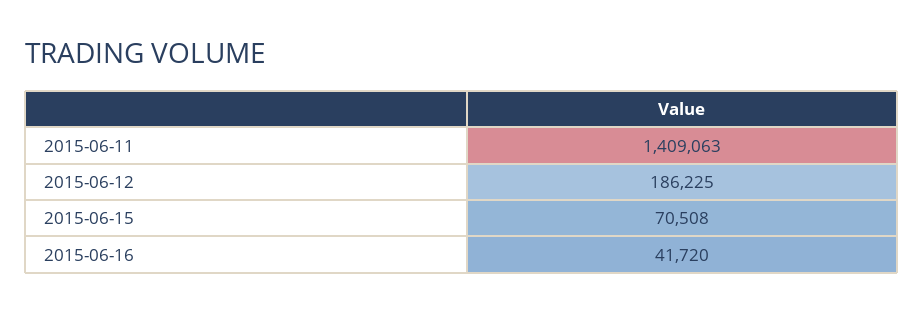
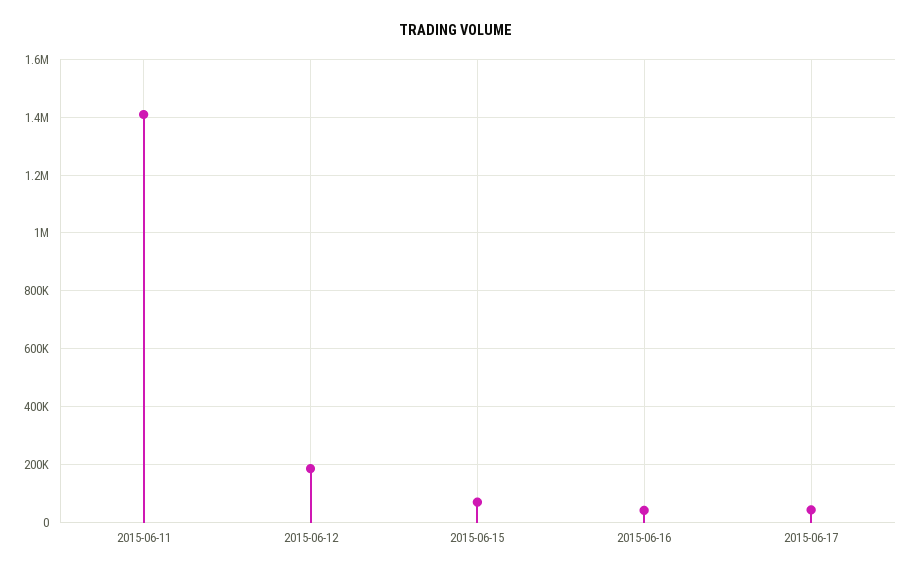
2015-06-17: none -> 50000

